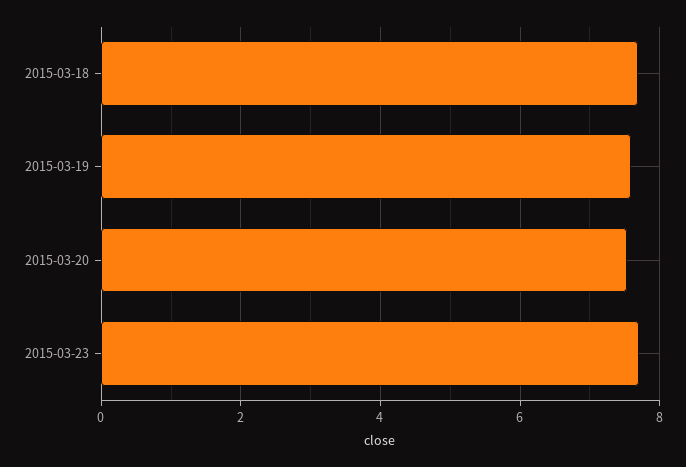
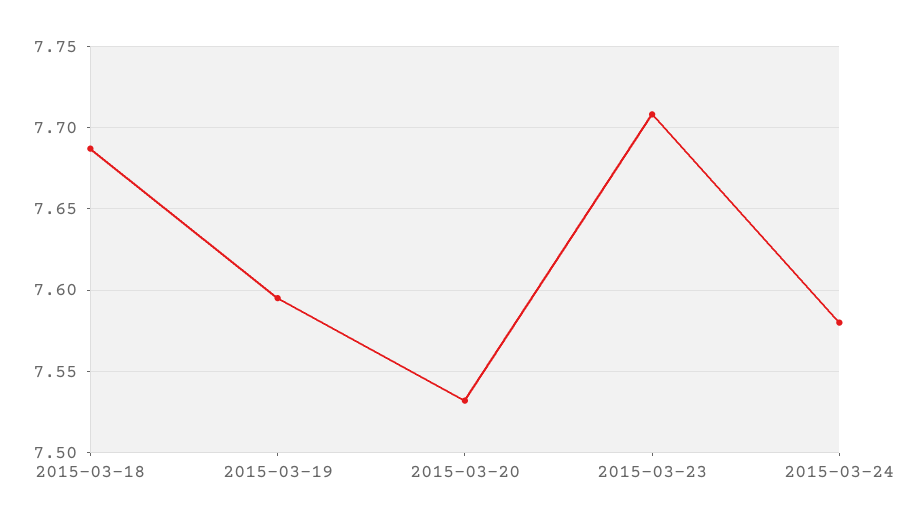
2015-03-24: none -> 7.58

